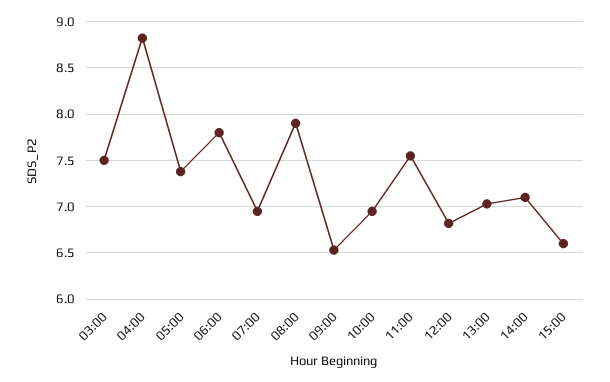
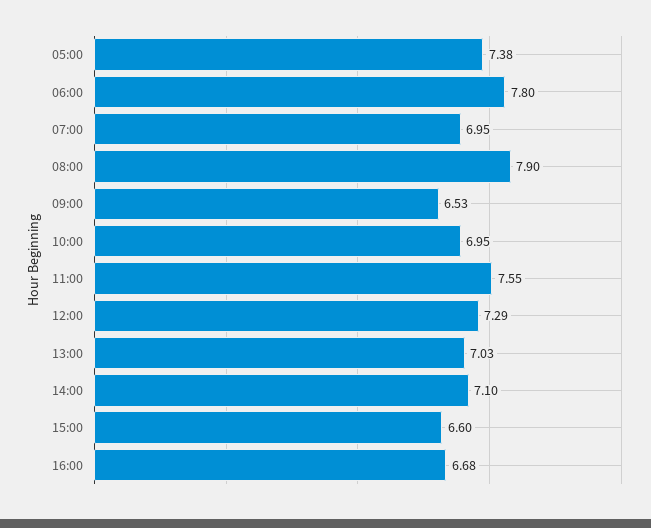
03:00: 7.5 -> none
04:00: 8.8 -> none
12:00: 6.8 -> 7.29
16:00: none -> 6.68

